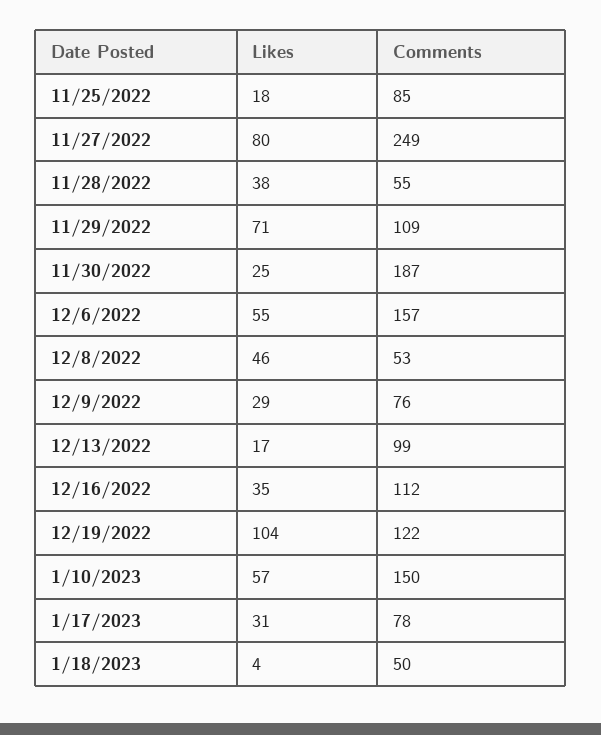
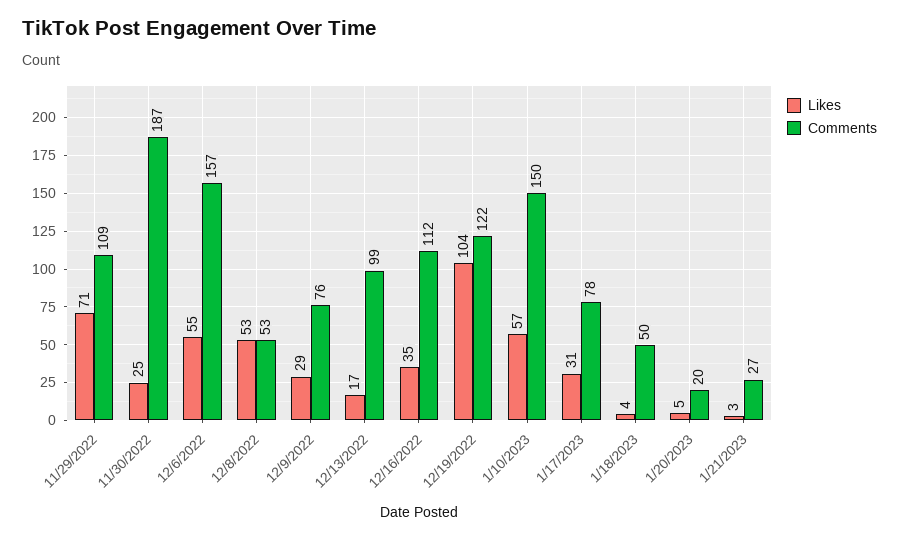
Likes, 11/25/2022: 18 -> none
Comments, 11/25/2022: 85 -> none
Likes, 11/27/2022: 80 -> none
Comments, 11/27/2022: 249 -> none
Likes, 11/28/2022: 38 -> none
Comments, 11/28/2022: 55 -> none
Likes, 12/8/2022: 46 -> 53
Likes, 1/20/2023: none -> 5
Comments, 1/20/2023: none -> 20
Likes, 1/21/2023: none -> 3
Comments, 1/21/2023: none -> 27

